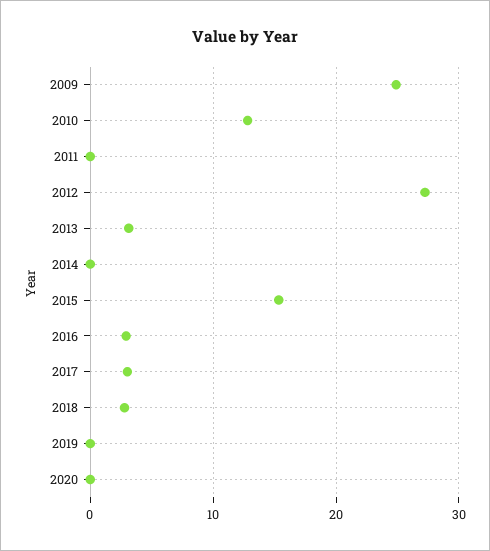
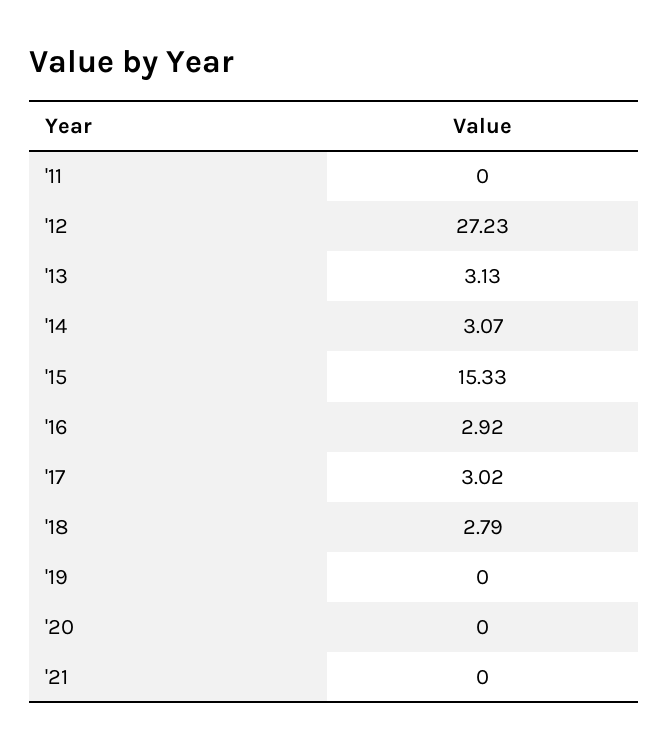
2009: 25 -> none
2010: 13 -> none
2014: 0 -> 3.07
'21: none -> 0

